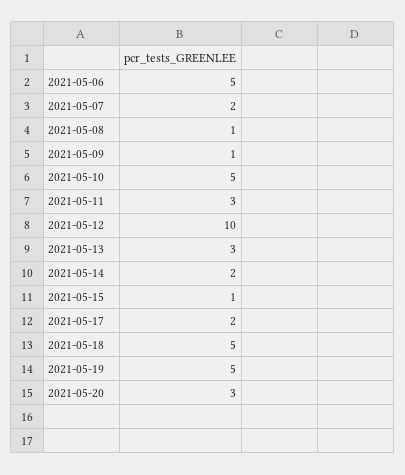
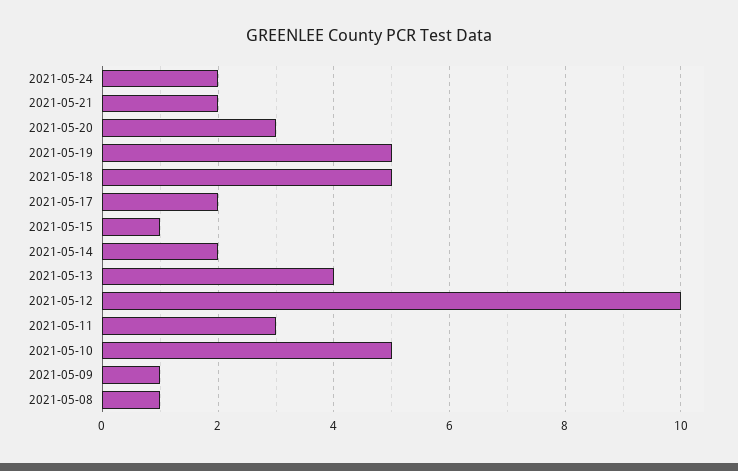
2021-05-06: 5 -> none
2021-05-07: 2 -> none
2021-05-13: 3 -> 4
2021-05-24: none -> 2
2021-05-21: none -> 2

